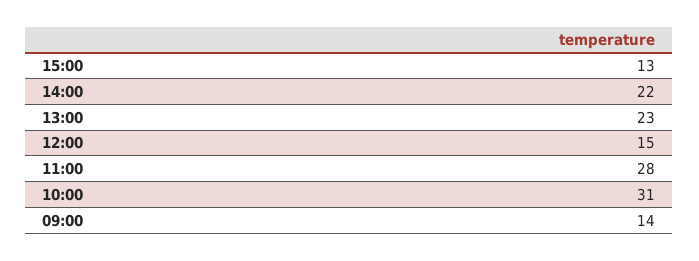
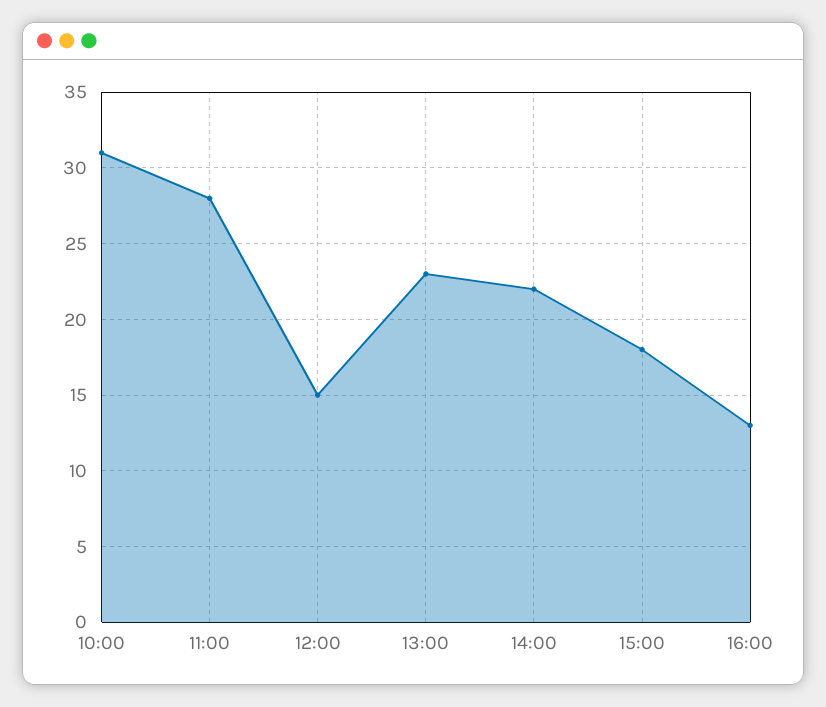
15:00: 13 -> 18
09:00: 14 -> none
16:00: none -> 13

